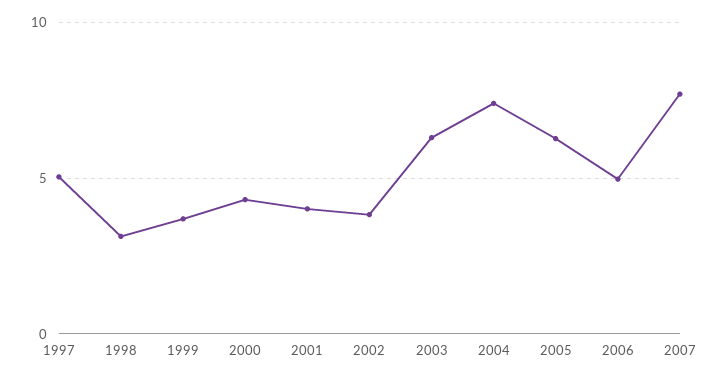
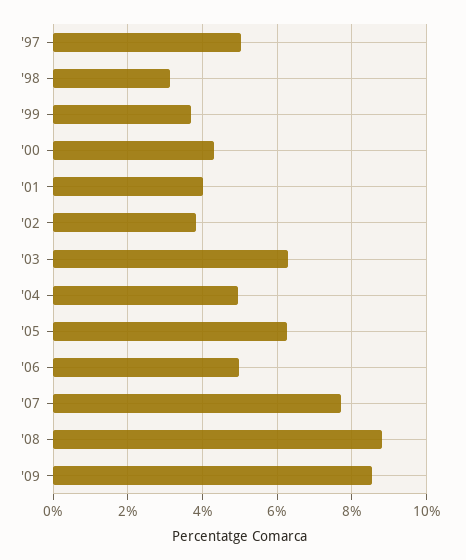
2004: 7.5 -> 5
'08: none -> 8.8
'09: none -> 8.6

